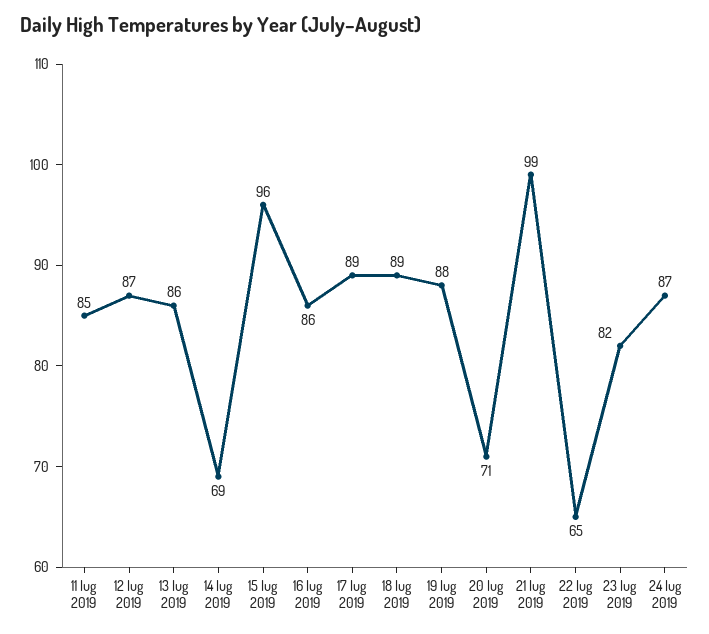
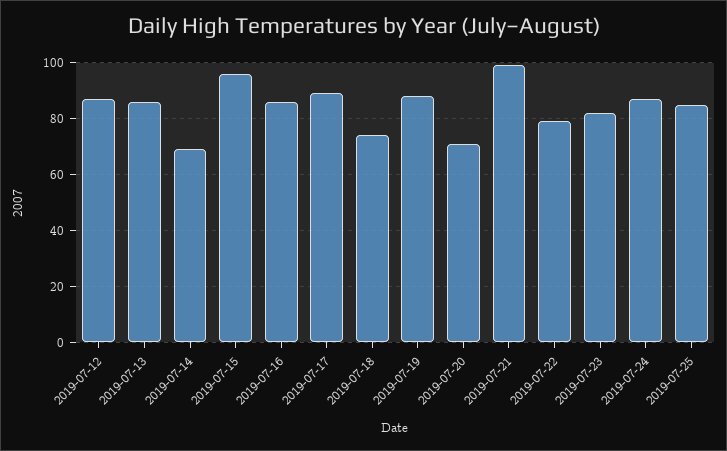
11 lug 2019: 85 -> none
18 lug 2019: 89 -> 75
22 lug 2019: 65 -> 80
2019-07-25: none -> 85

